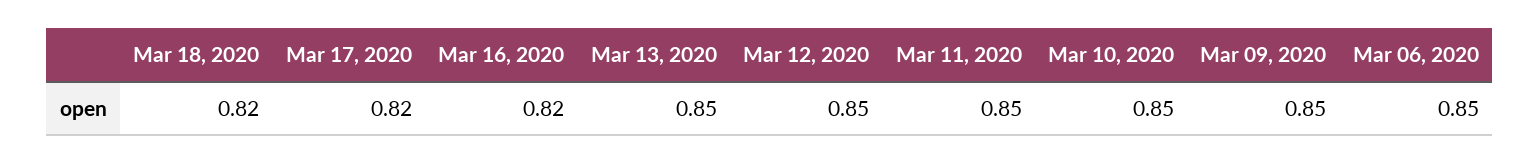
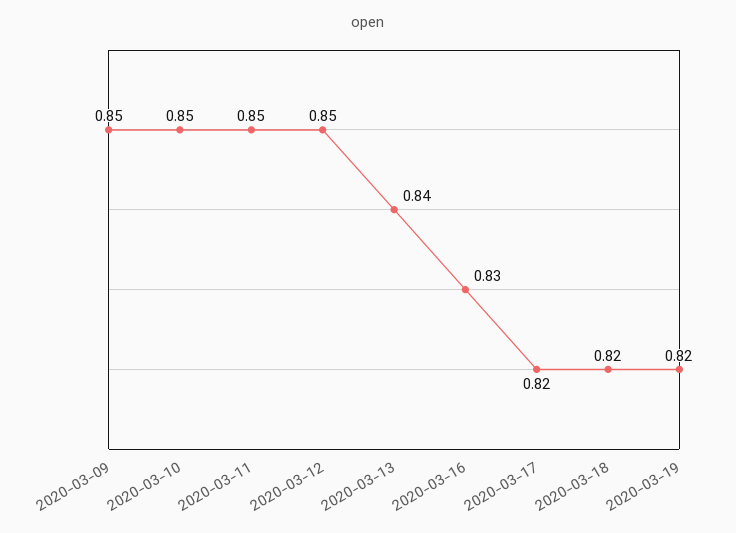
Mar 16, 2020: 0.82 -> 0.83
Mar 13, 2020: 0.85 -> 0.84
Mar 06, 2020: 0.85 -> none
2020-03-19: none -> 0.82

